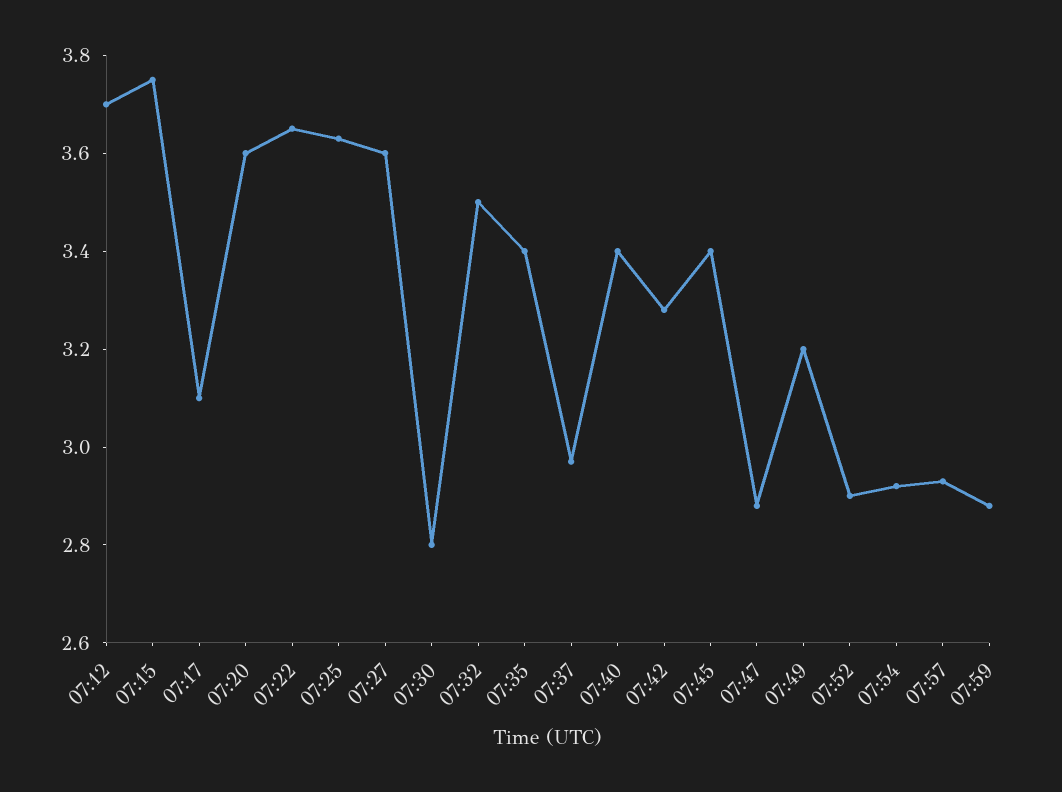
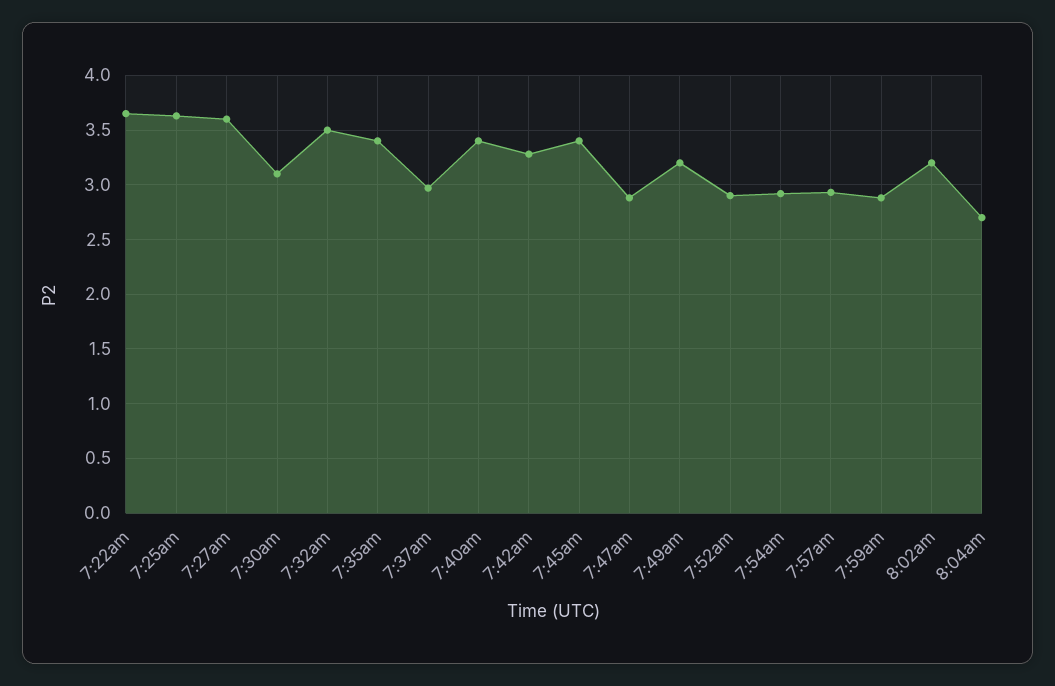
07:12: 3.7 -> none
07:15: 3.75 -> none
07:17: 3.1 -> none
07:20: 3.6 -> none
07:30: 2.8 -> 3.1
8:02am: none -> 3.2
8:04am: none -> 2.7

